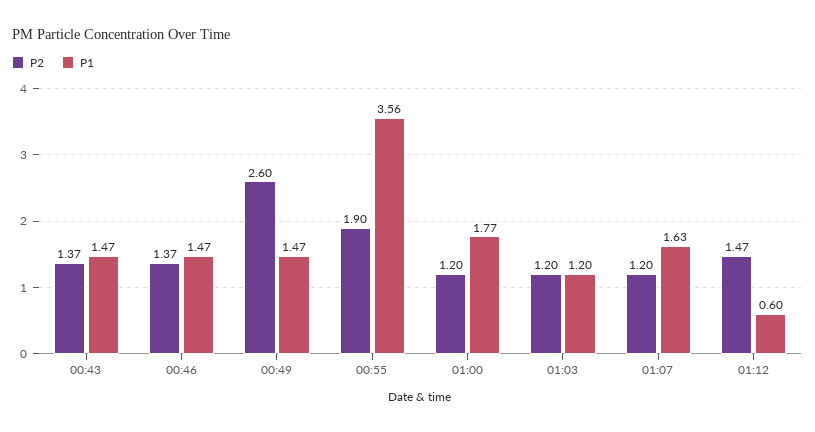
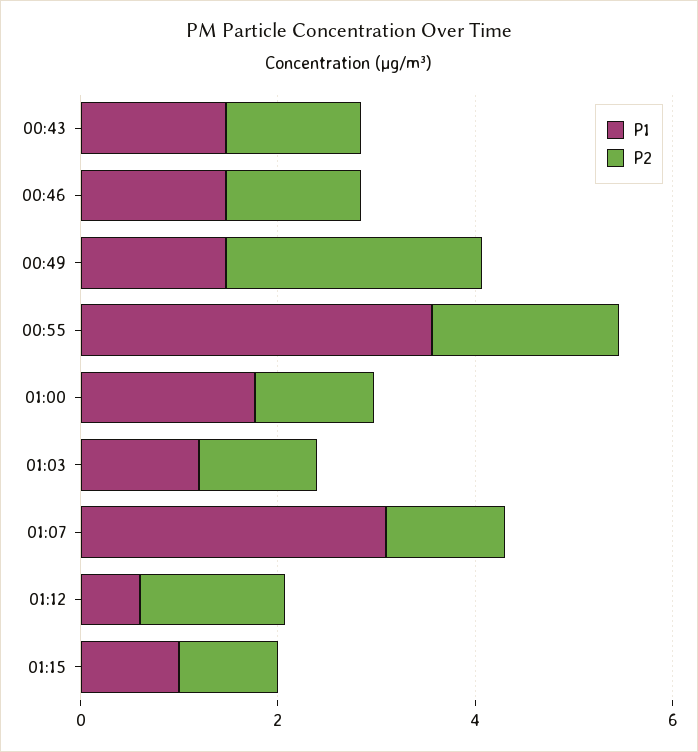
P1, 01:07: 1.63 -> 3
P1, 01:15: none -> 1
P2, 01:15: none -> 1

